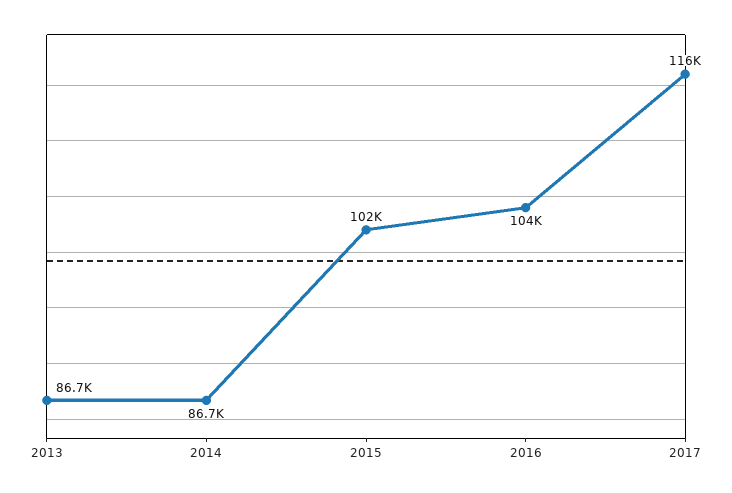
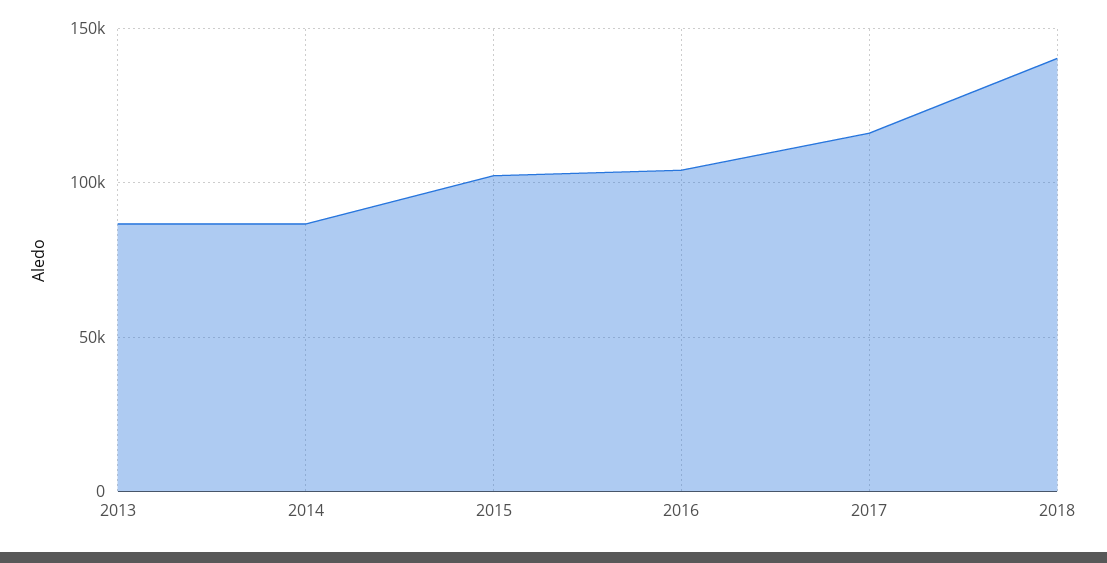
2018: none -> 140000

